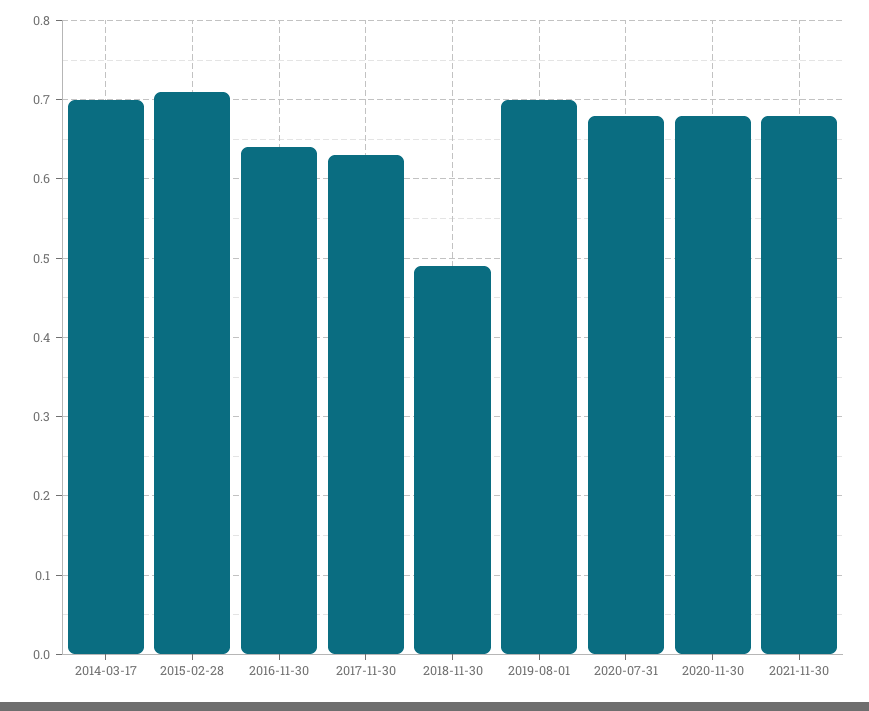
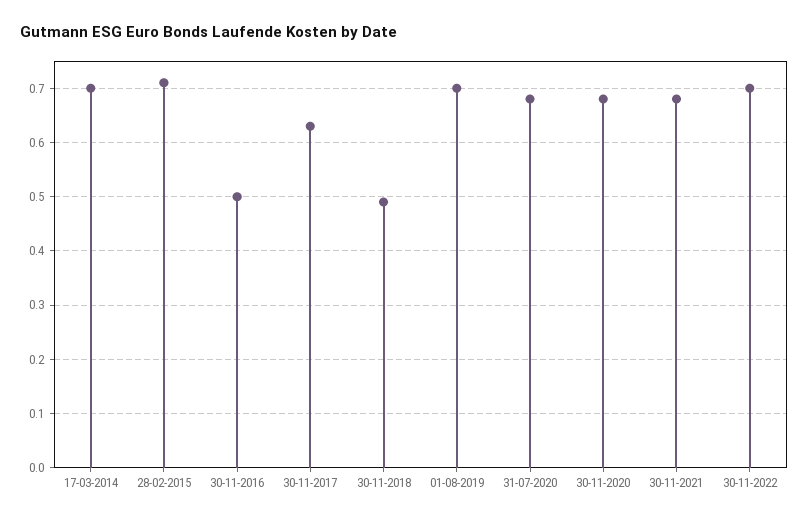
2016-11-30: 0.64 -> 0.5
30-11-2022: none -> 0.7

